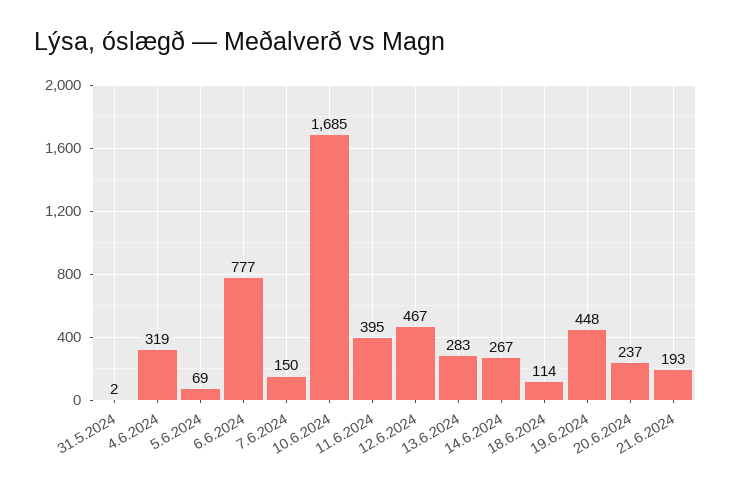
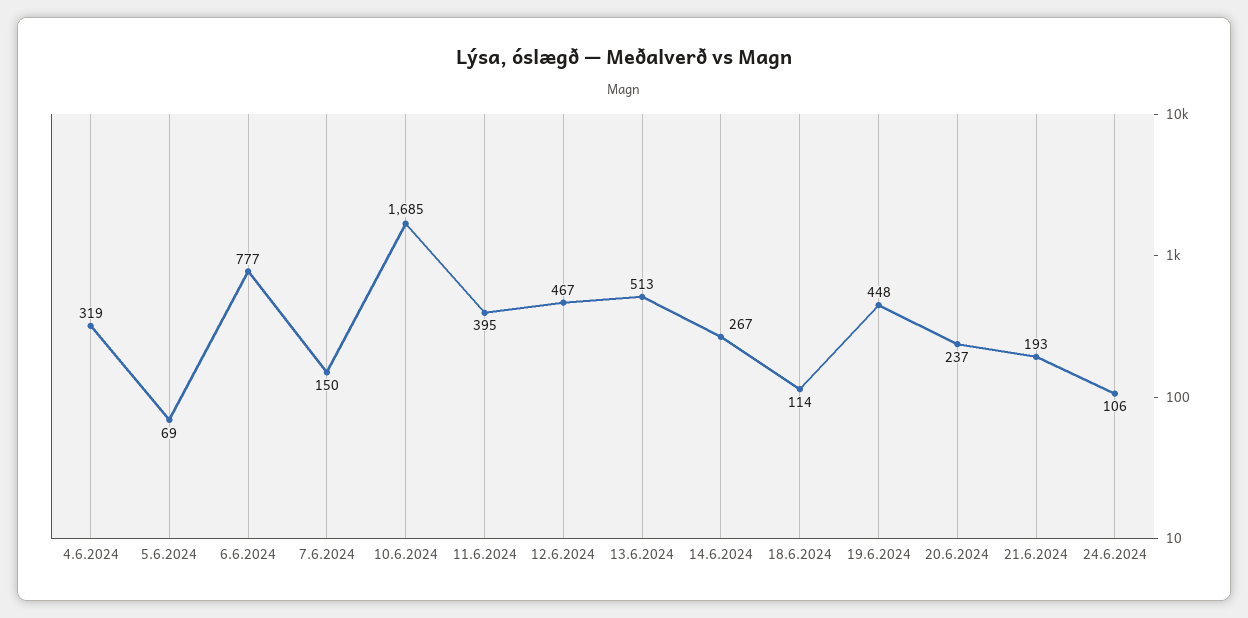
31.5.2024: 2 -> none
13.6.2024: 283 -> 513
24.6.2024: none -> 106

